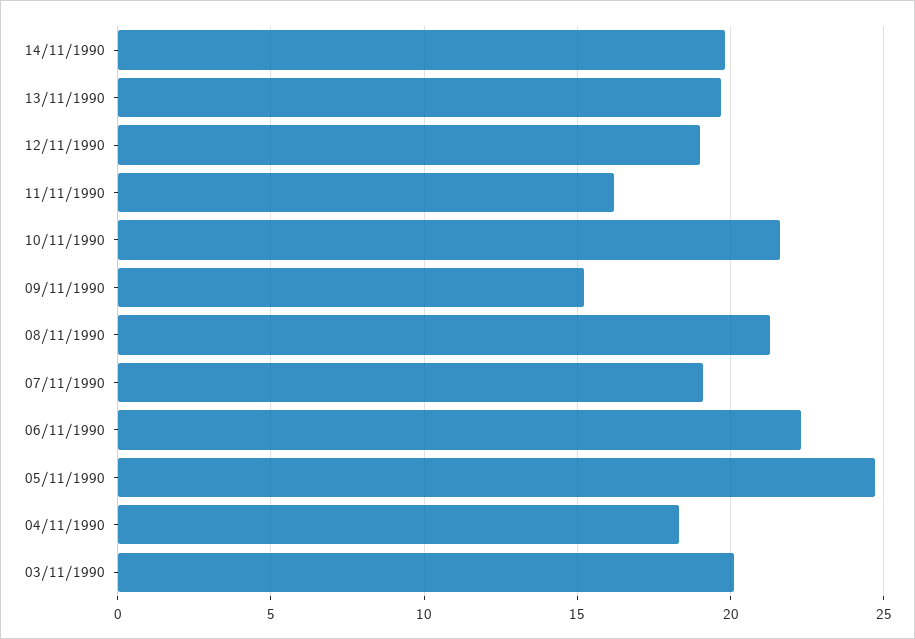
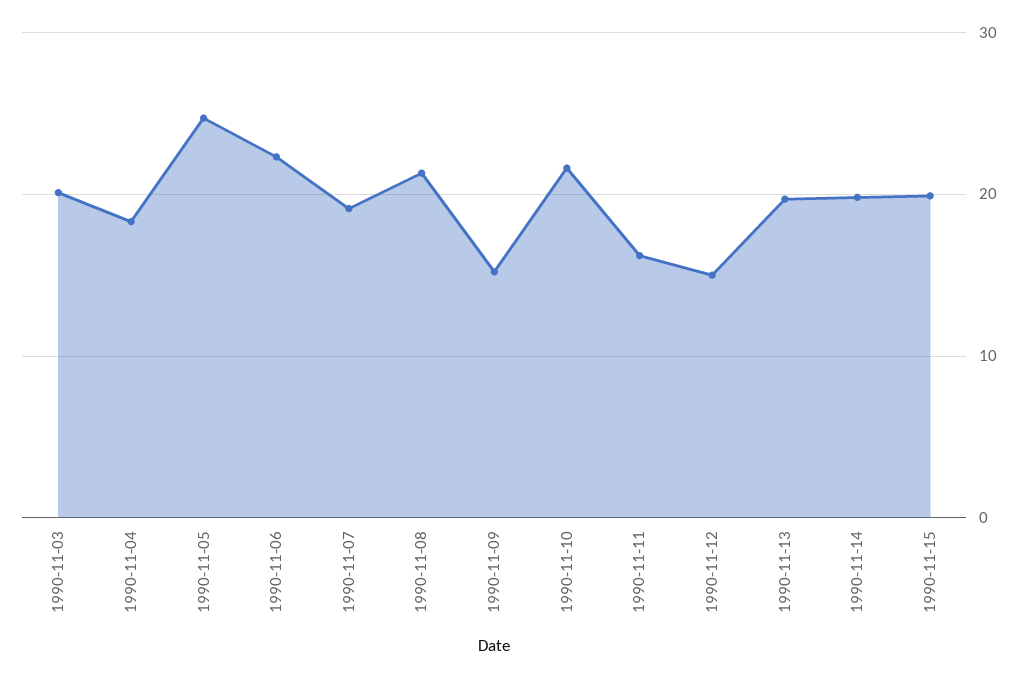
12/11/1990: 19 -> 15
1990-11-15: none -> 20

